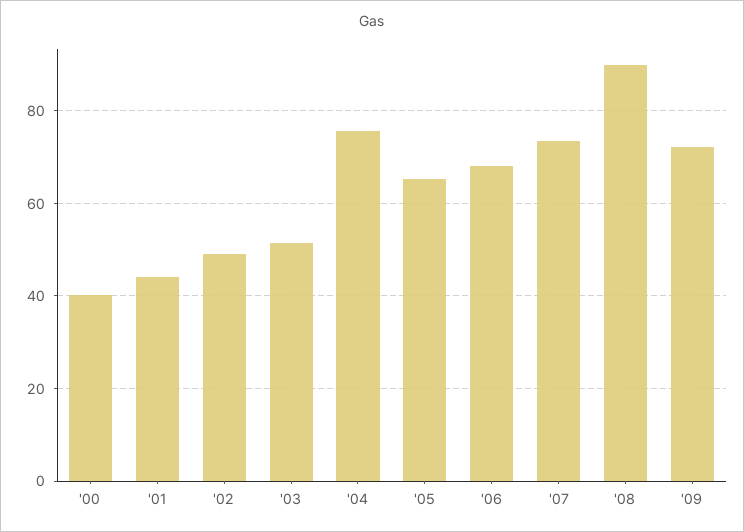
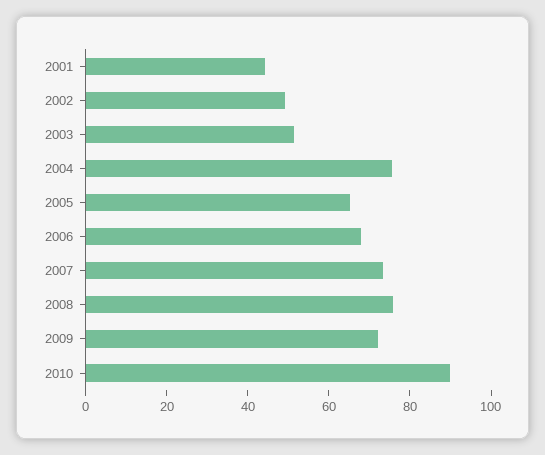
'00: 40 -> none
'08: 90 -> 75
2010: none -> 90

